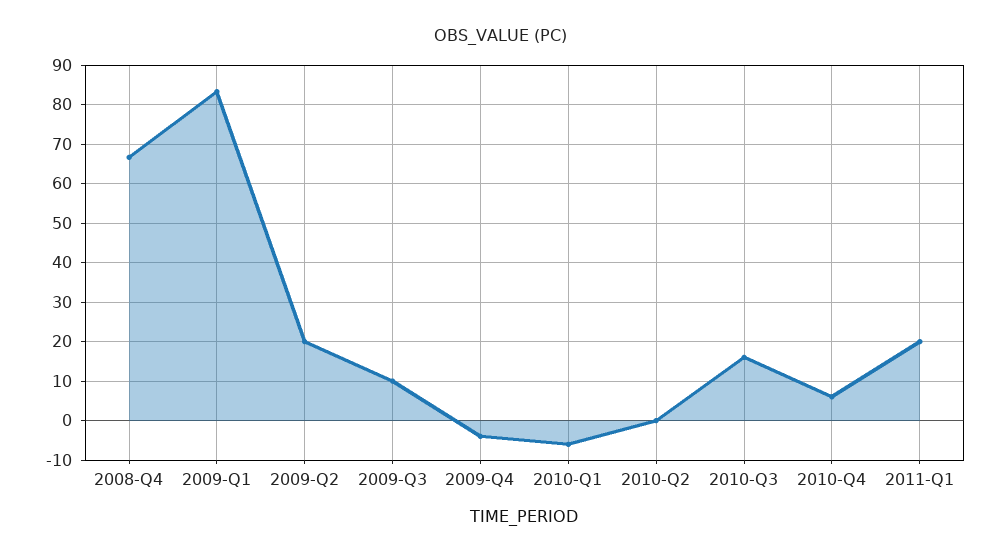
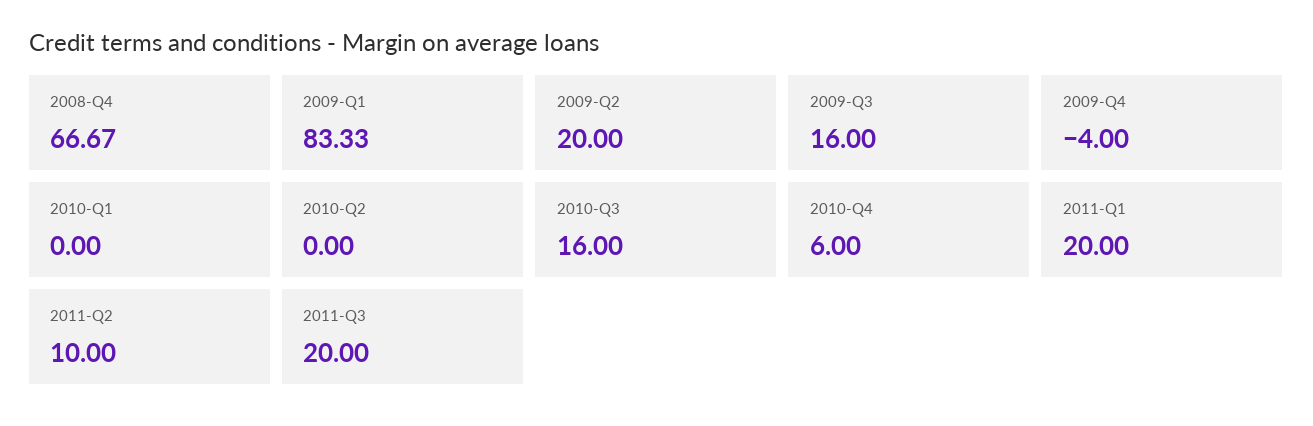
2009-Q3: 10 -> 16
2010-Q1: -6 -> 0
2011-Q2: none -> 10
2011-Q3: none -> 20

